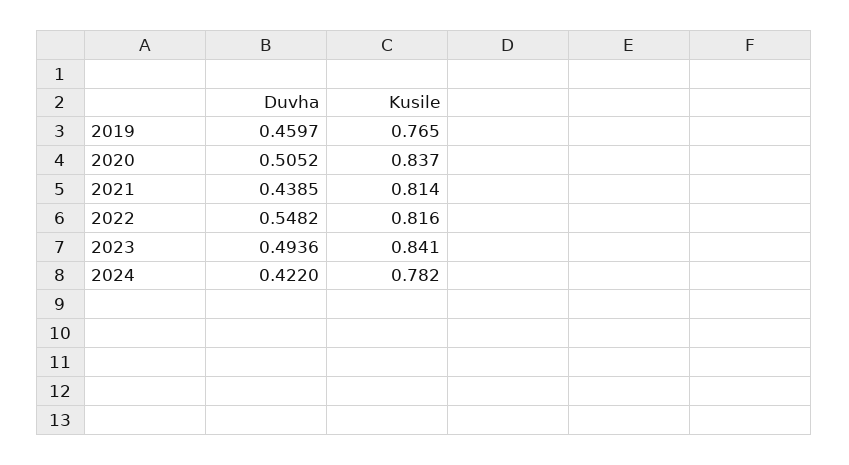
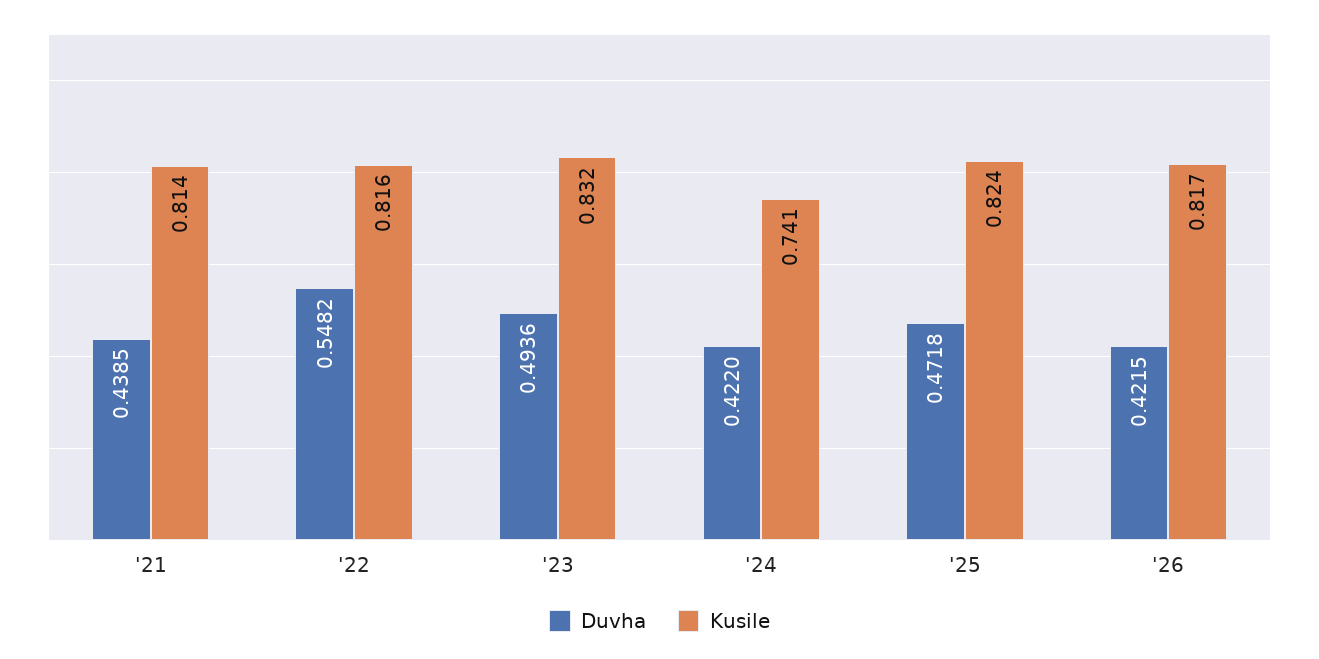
Duvha, 2019: 0.4597 -> none
Kusile, 2019: 0.765 -> none
Duvha, 2020: 0.5052 -> none
Kusile, 2020: 0.837 -> none
Kusile, 2023: 0.841 -> 0.832
Kusile, 2024: 0.782 -> 0.741
Duvha, '25: none -> 0.4718
Kusile, '25: none -> 0.824
Duvha, '26: none -> 0.4215
Kusile, '26: none -> 0.817

